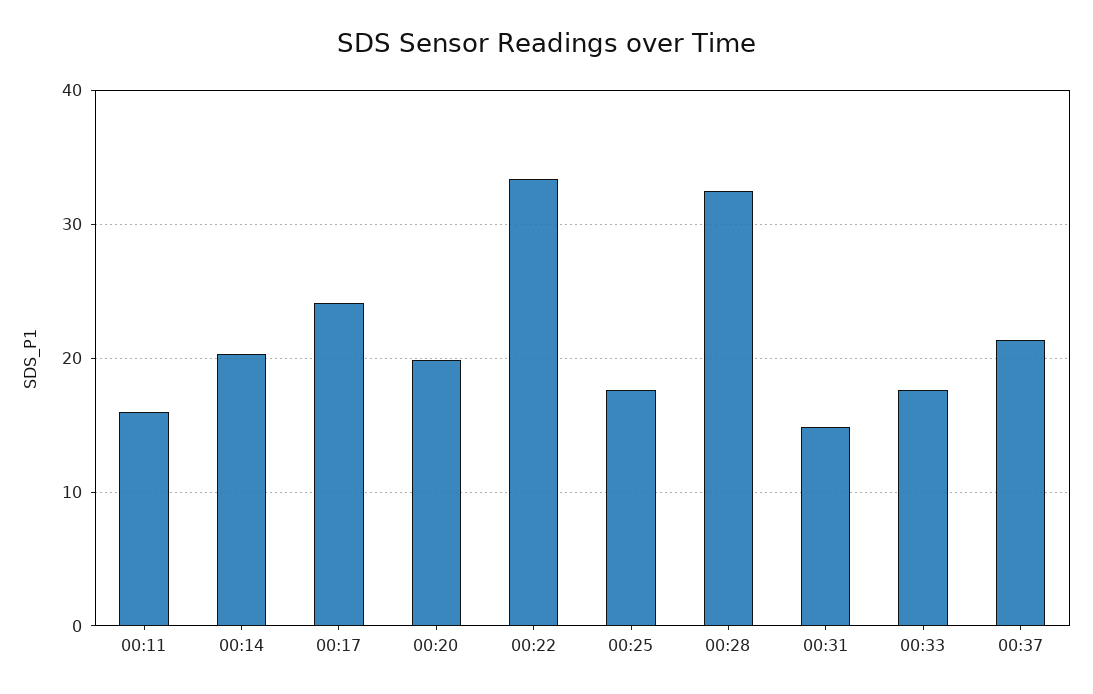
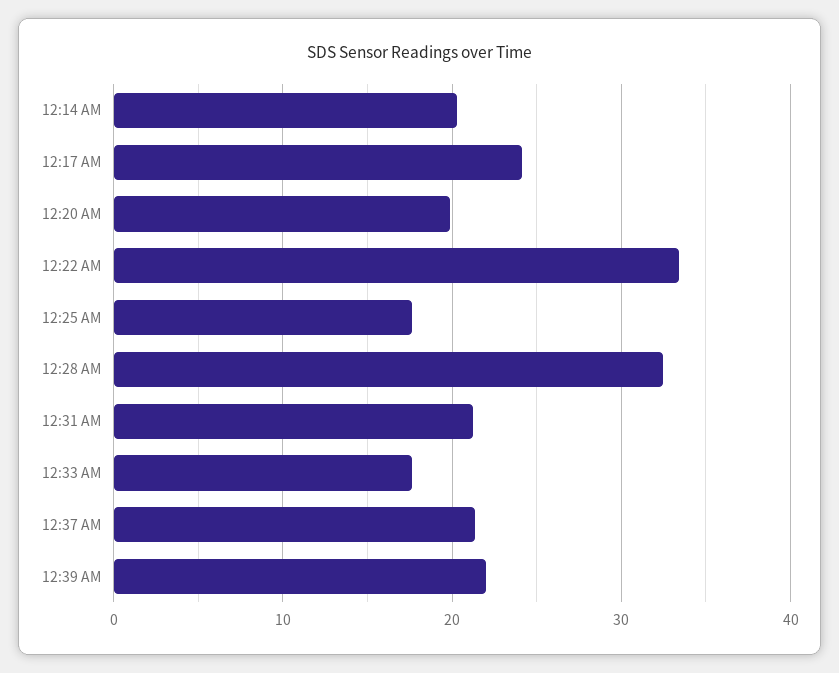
00:11: 16 -> none
00:31: 15 -> 21
12:39 AM: none -> 22

